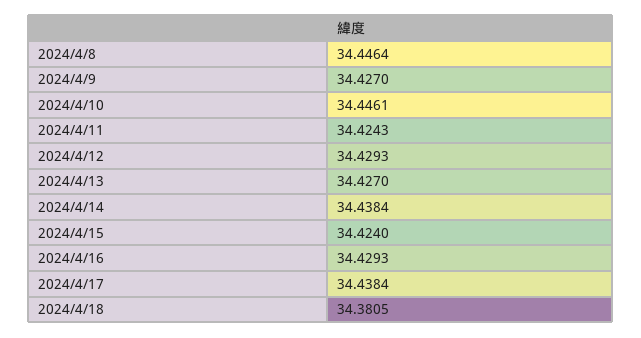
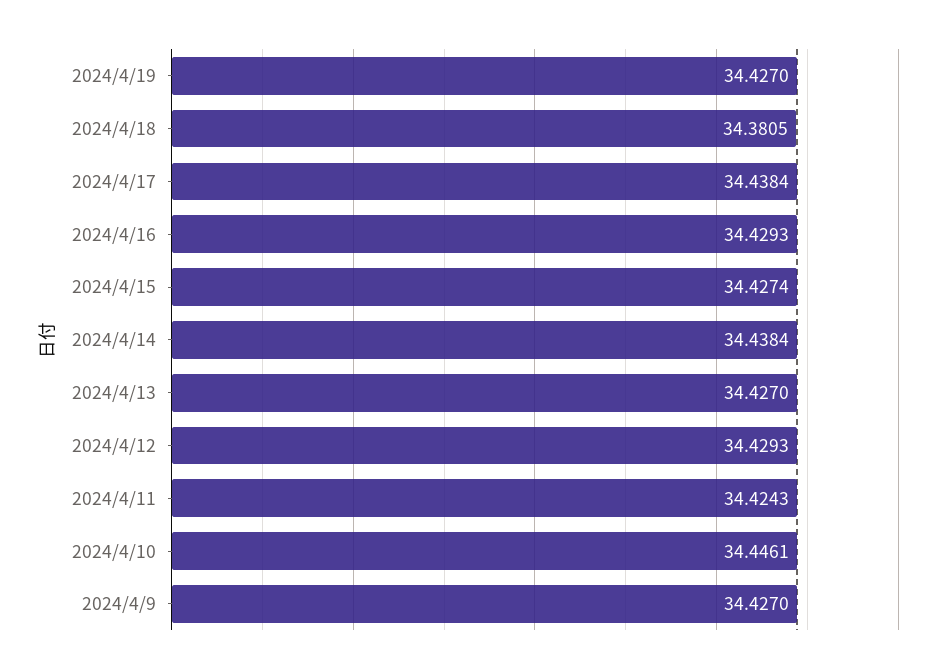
2024/4/8: 34.4464 -> none
2024/4/15: 34.424 -> 34.4274
2024/4/19: none -> 34.427

